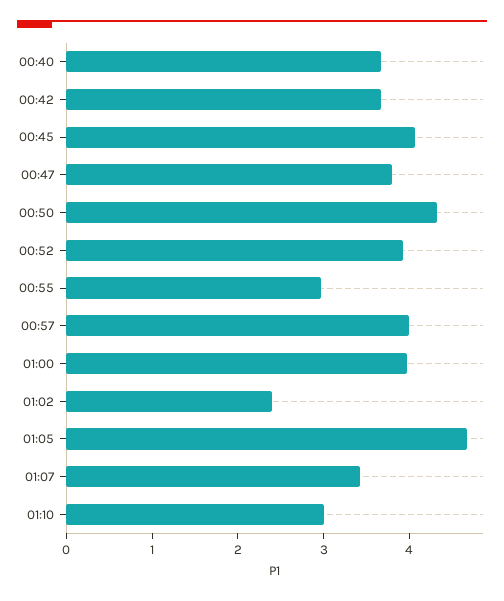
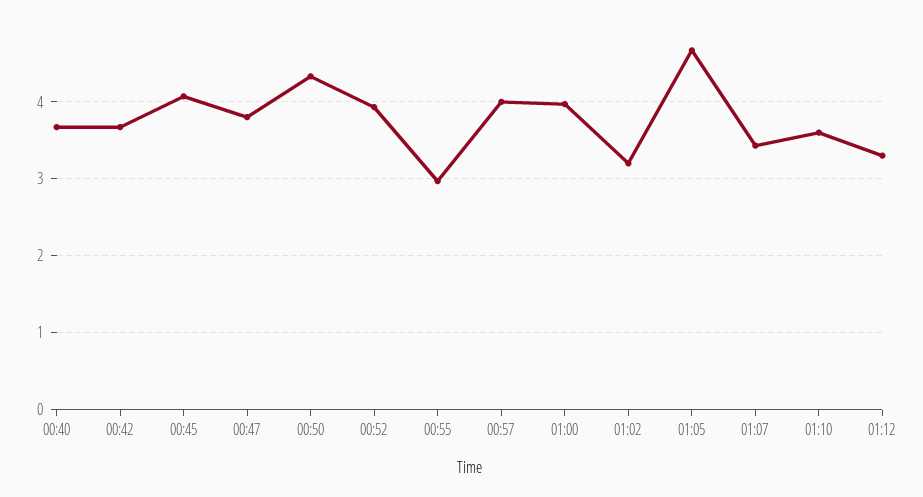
01:02: 2.4 -> 3.2
01:10: 3 -> 3.6
01:12: none -> 3.3

